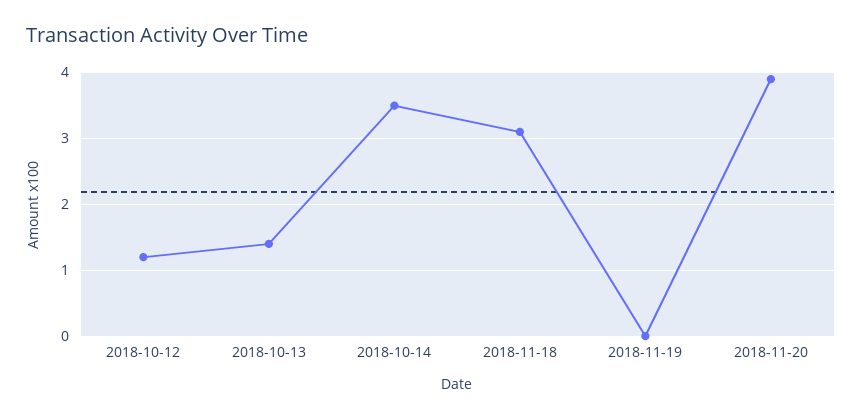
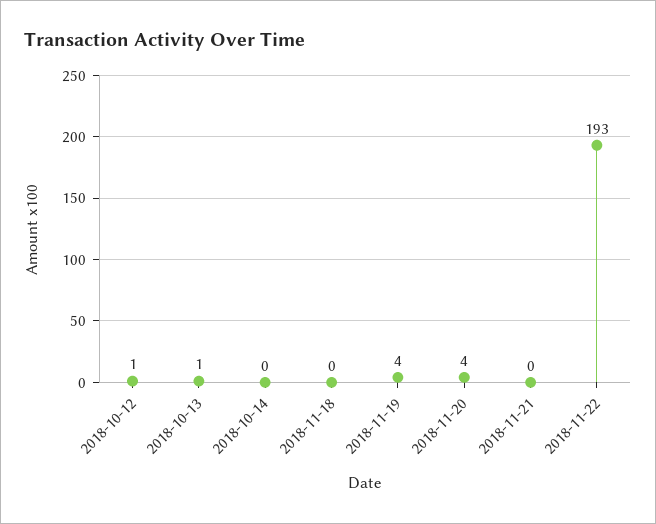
2018-10-14: 3.5 -> 0
2018-11-18: 3.1 -> 0
2018-11-19: 0 -> 4
2018-11-21: none -> 0
2018-11-22: none -> 193

